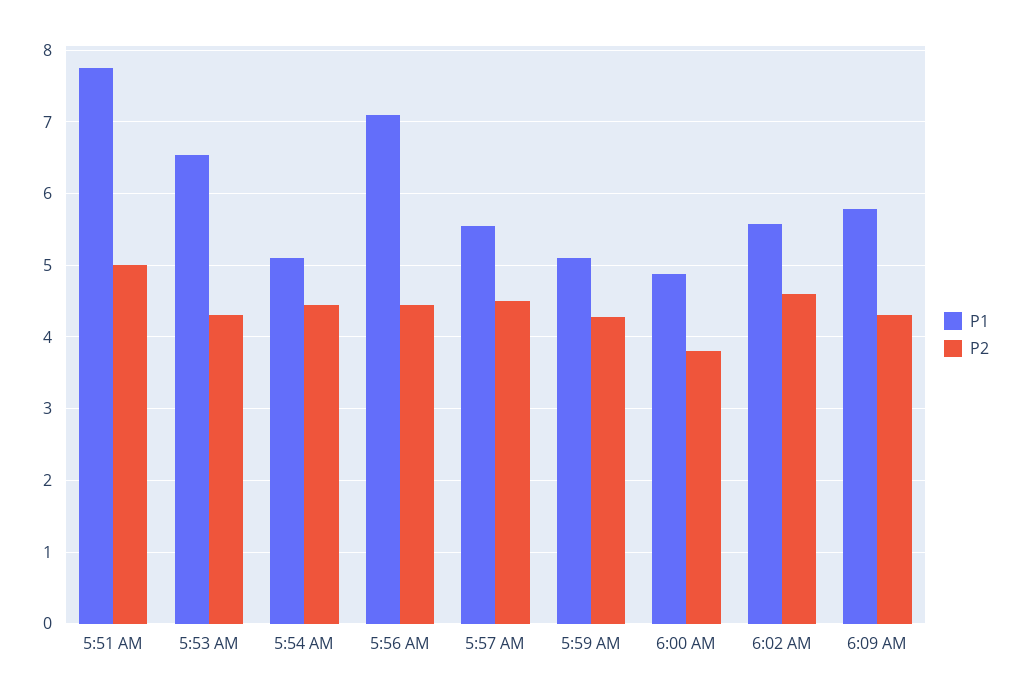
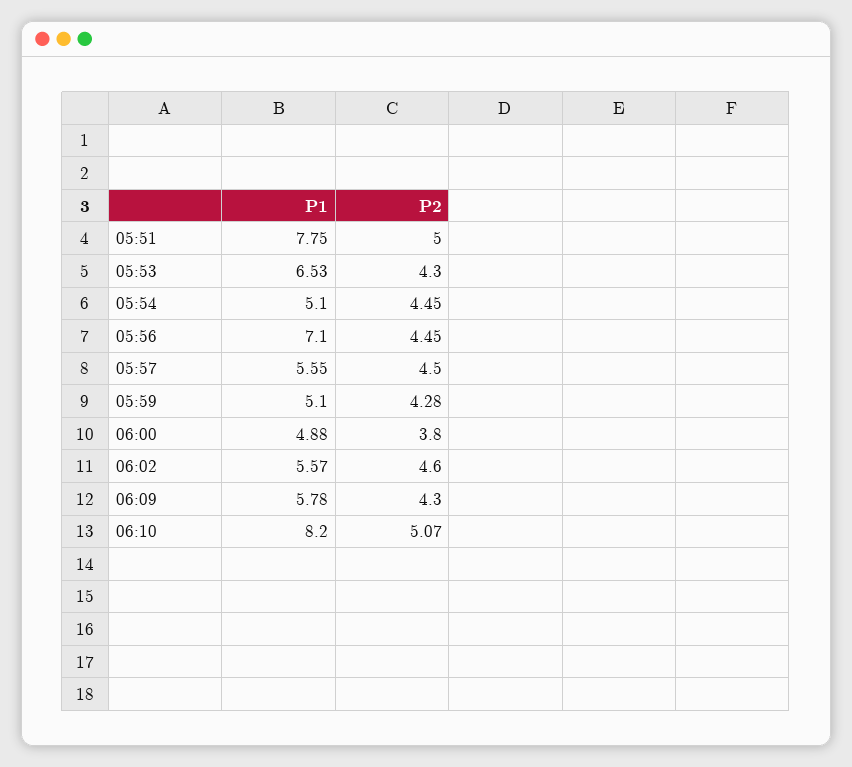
P1, 06:10: none -> 8.2
P2, 06:10: none -> 5.07

